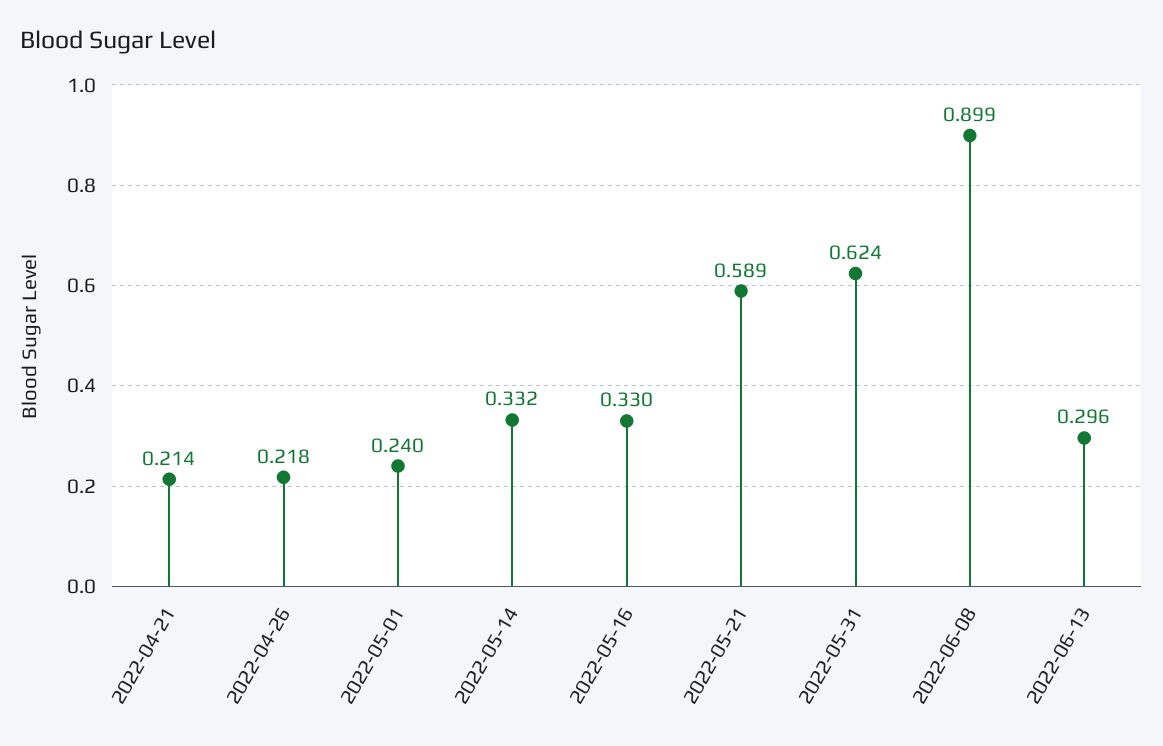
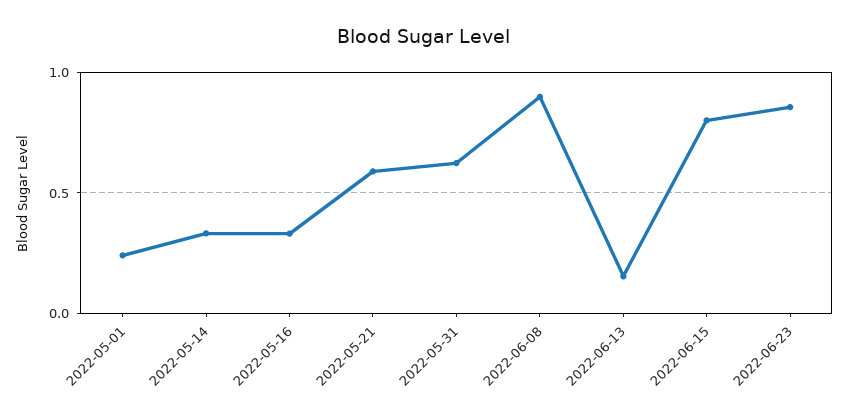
2022-04-21: 0.214 -> none
2022-04-26: 0.218 -> none
2022-06-13: 0.296 -> 0.15
2022-06-15: none -> 0.8
2022-06-23: none -> 0.85

